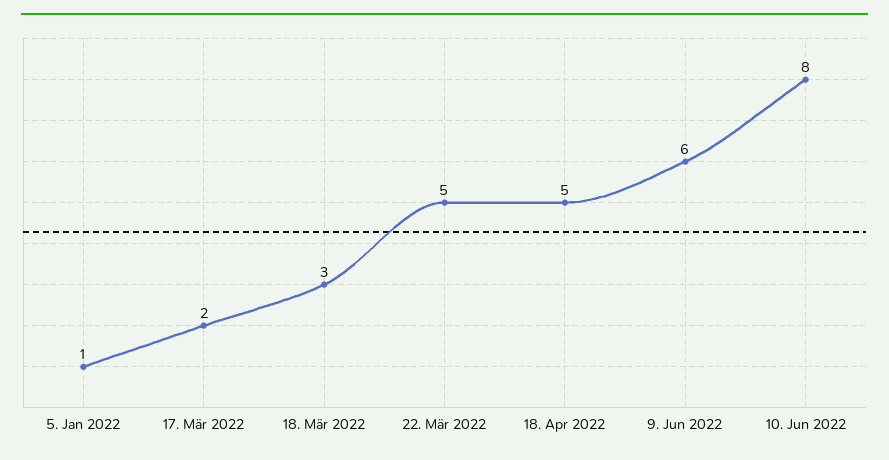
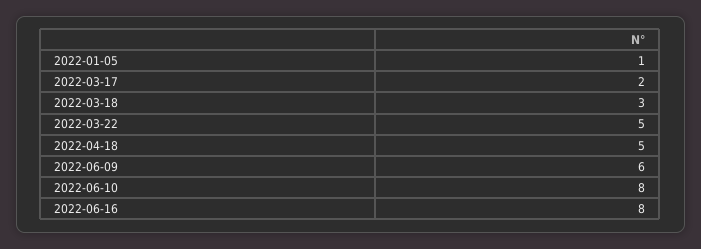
2022-06-16: none -> 8

